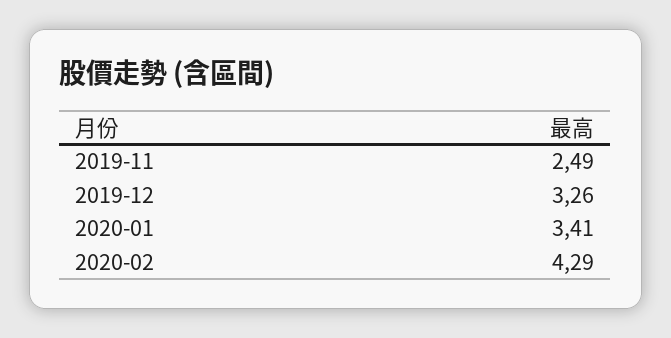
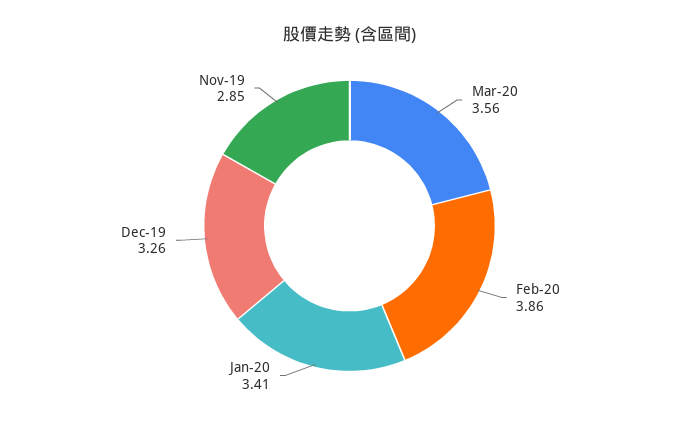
2019-11: 2.49 -> 2.85
2020-02: 4.29 -> 3.86
Mar-20: none -> 3.56

